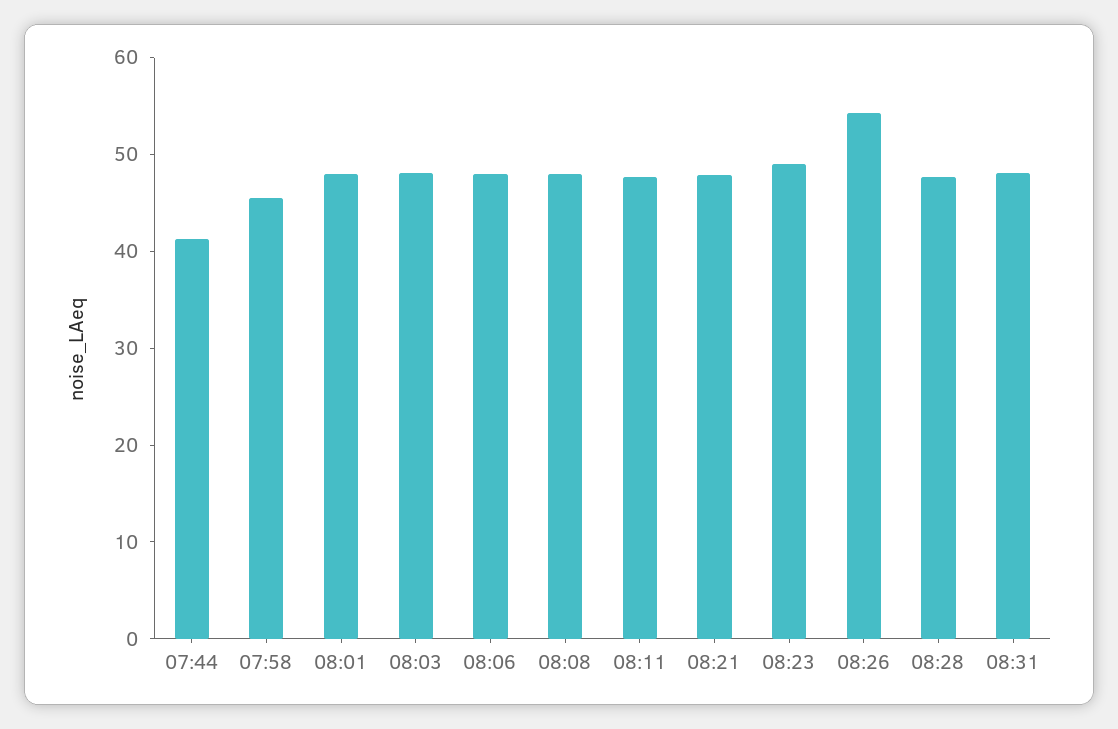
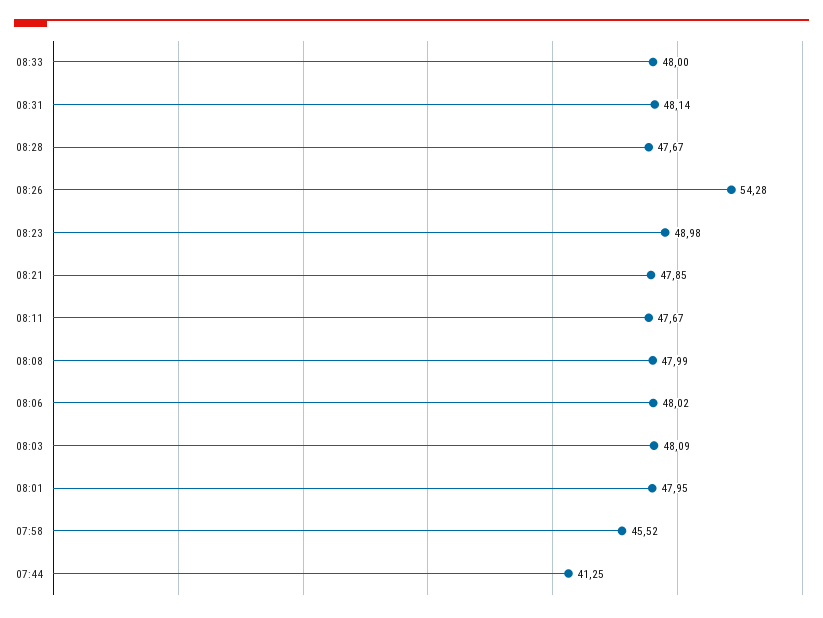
08:33: none -> 48

